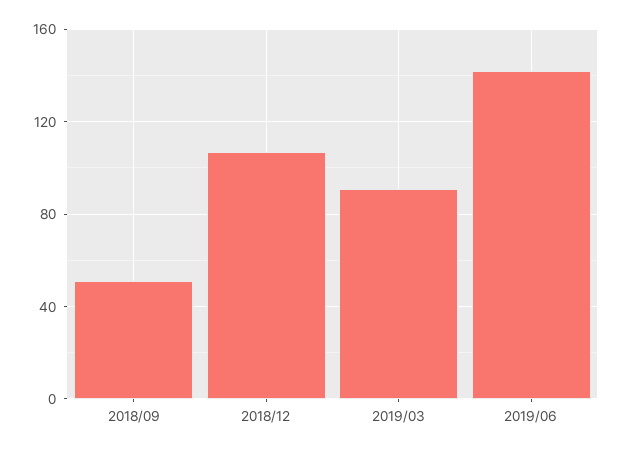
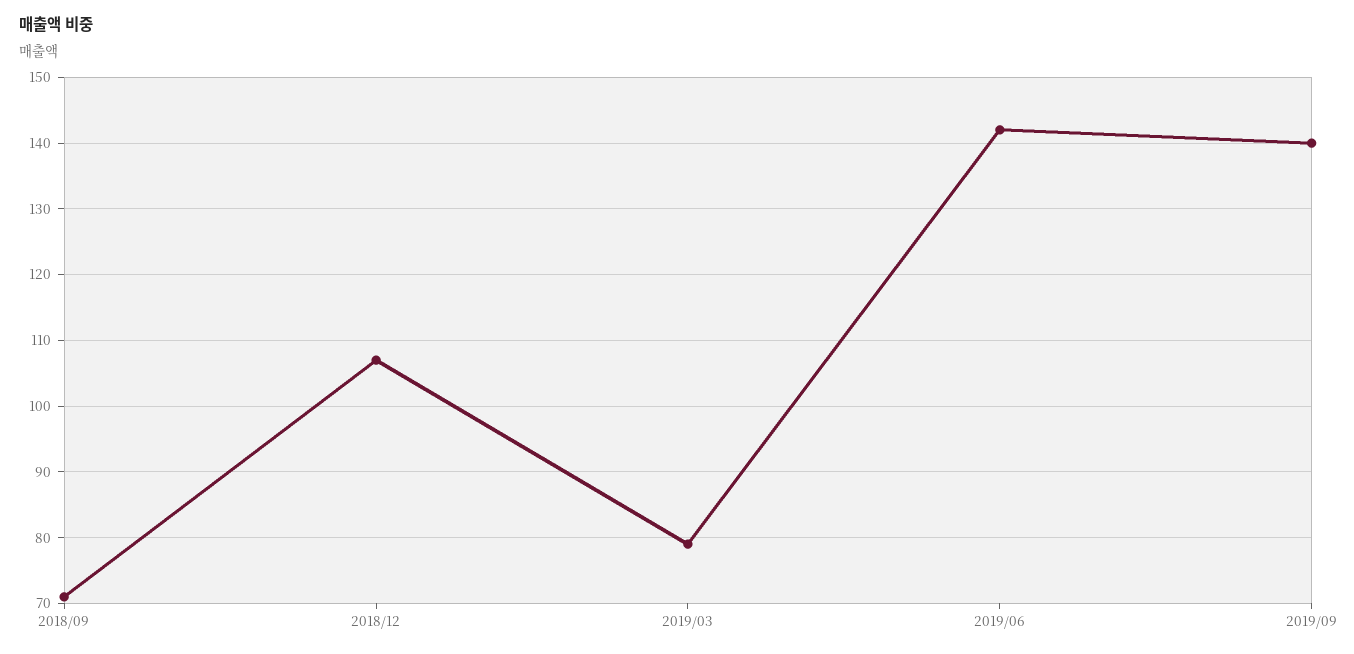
2018/09: 50 -> 71
2019/03: 90 -> 79
2019/09: none -> 140

